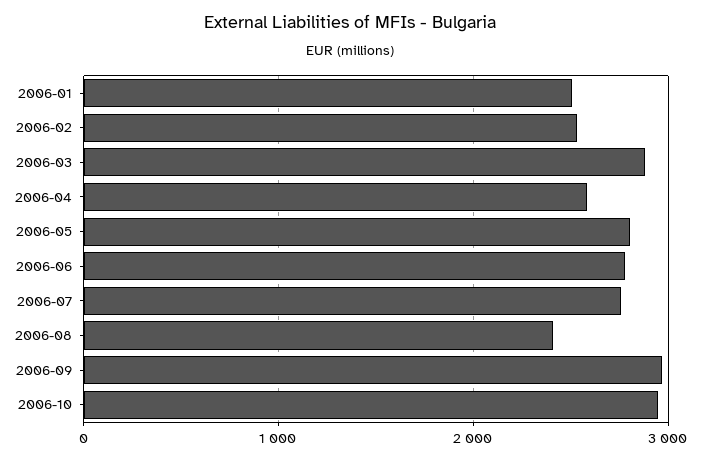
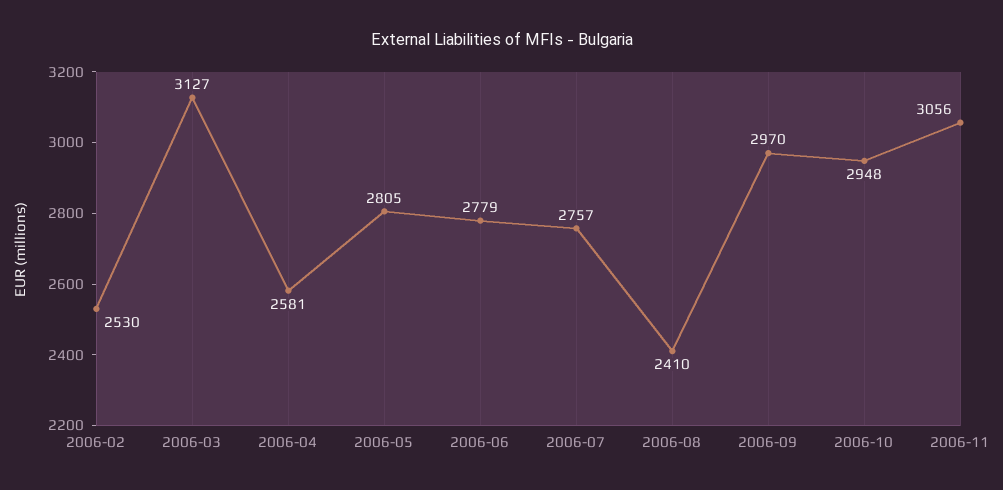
2006-01: 2500 -> none
2006-03: 2900 -> 3127
2006-11: none -> 3056

